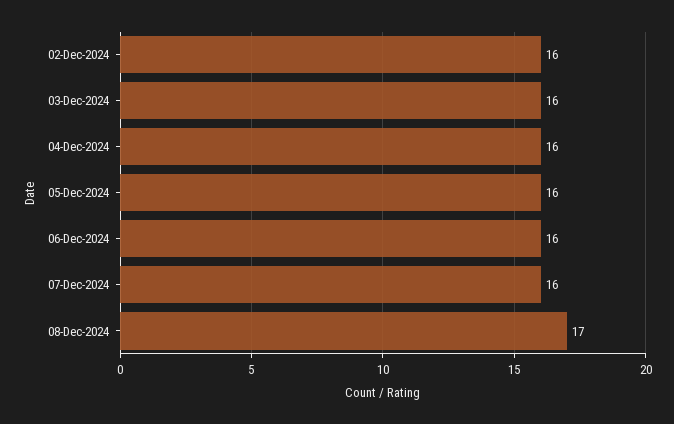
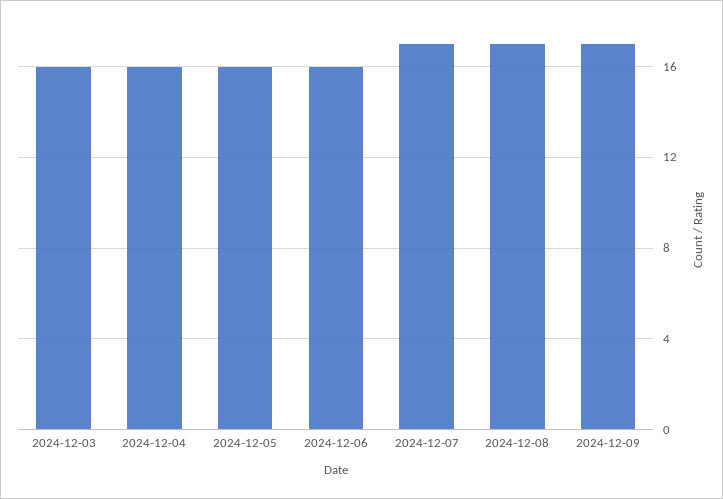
02-Dec-2024: 16 -> none
07-Dec-2024: 16 -> 17
2024-12-09: none -> 17

